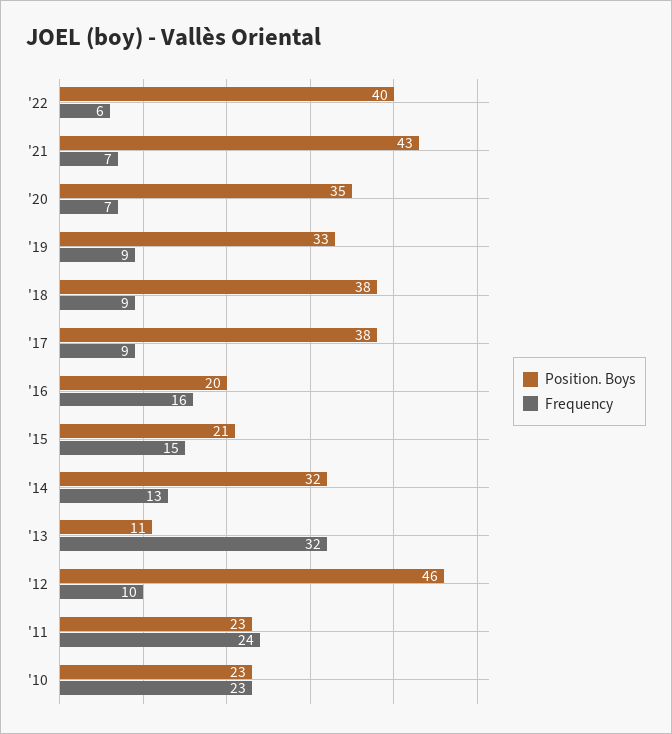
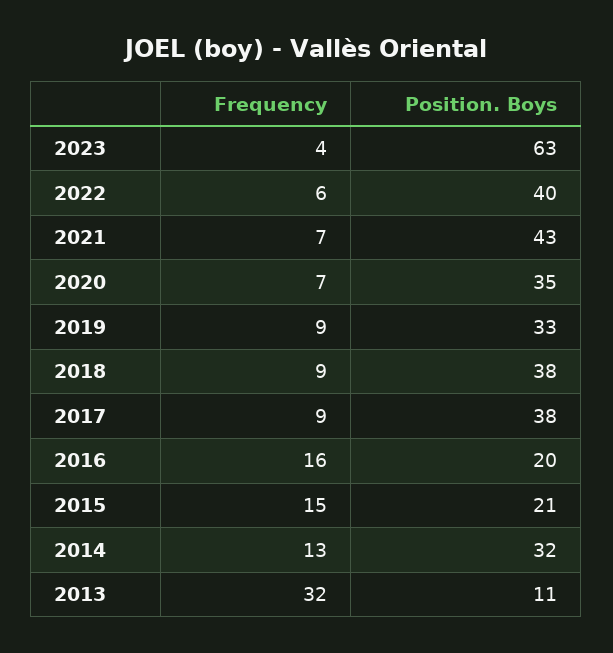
Position. Boys, '12: 46 -> none
Frequency, '12: 10 -> none
Position. Boys, '11: 23 -> none
Frequency, '11: 24 -> none
Position. Boys, '10: 23 -> none
Frequency, '10: 23 -> none
Frequency, 2023: none -> 4
Position. Boys, 2023: none -> 63

